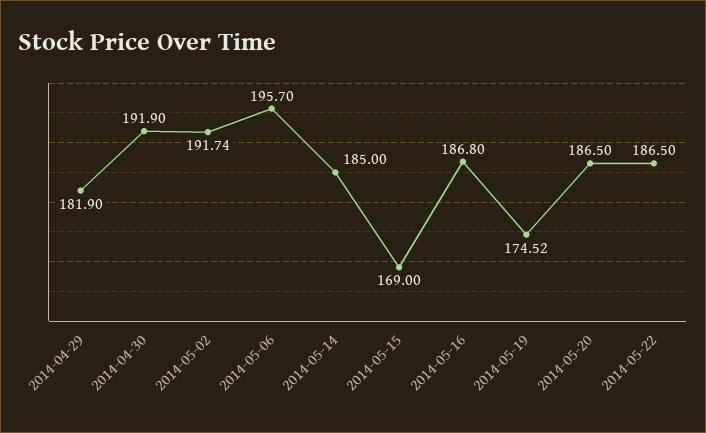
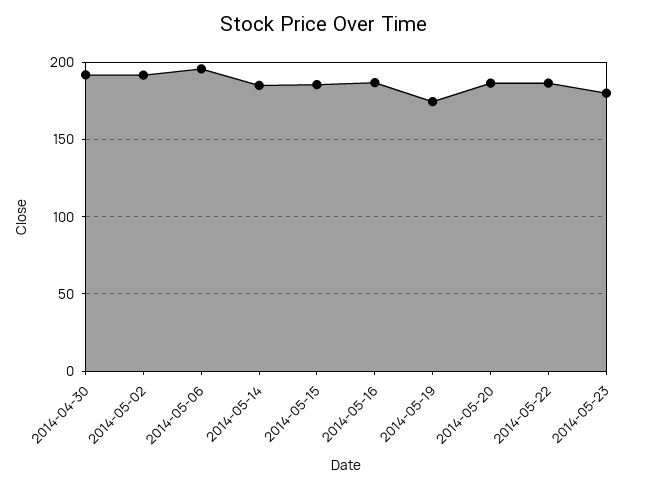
2014-04-29: 181.9 -> none
2014-05-15: 169 -> 185
2014-05-23: none -> 180

